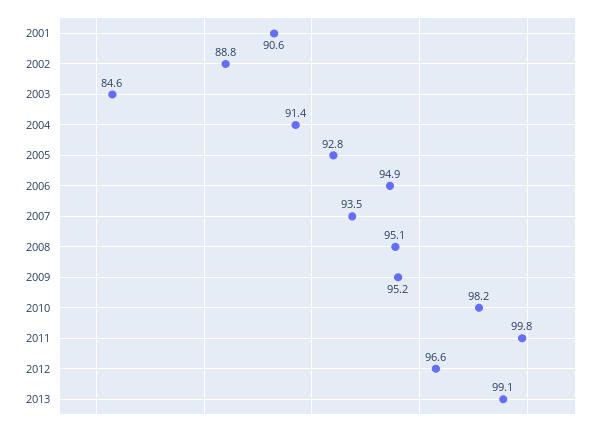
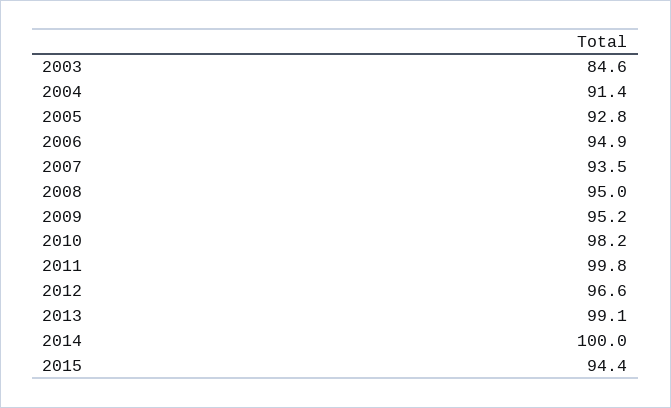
2001: 90.6 -> none
2002: 88.8 -> none
2008: 95.1 -> 95
2014: none -> 100
2015: none -> 94.4

